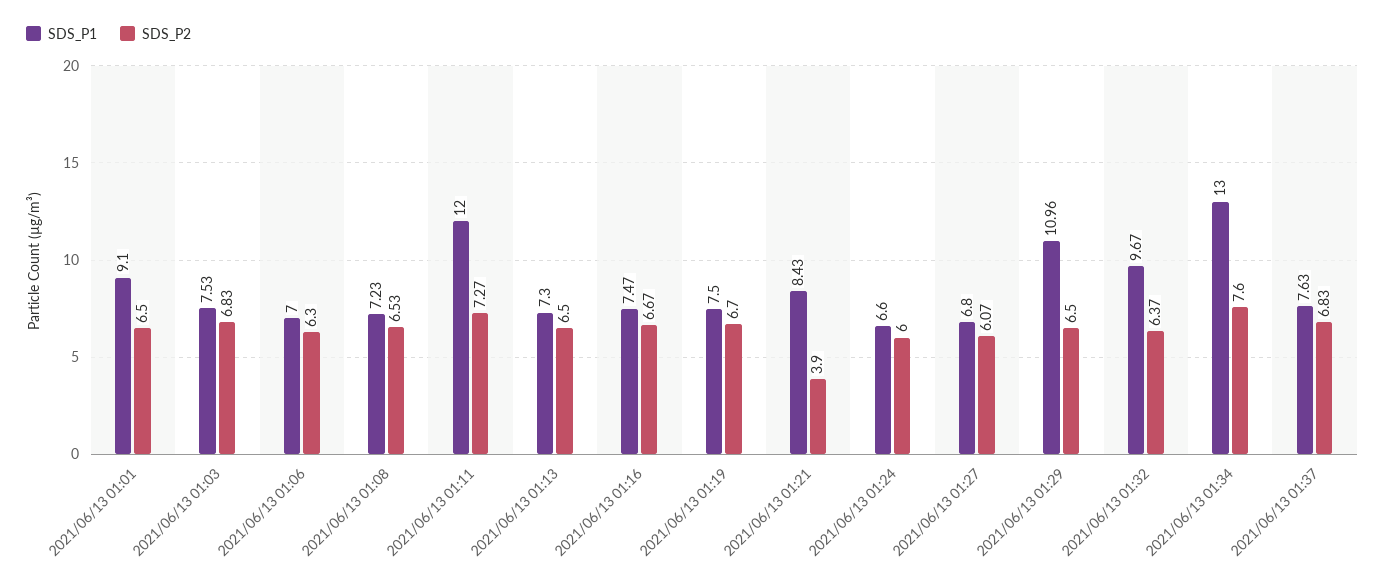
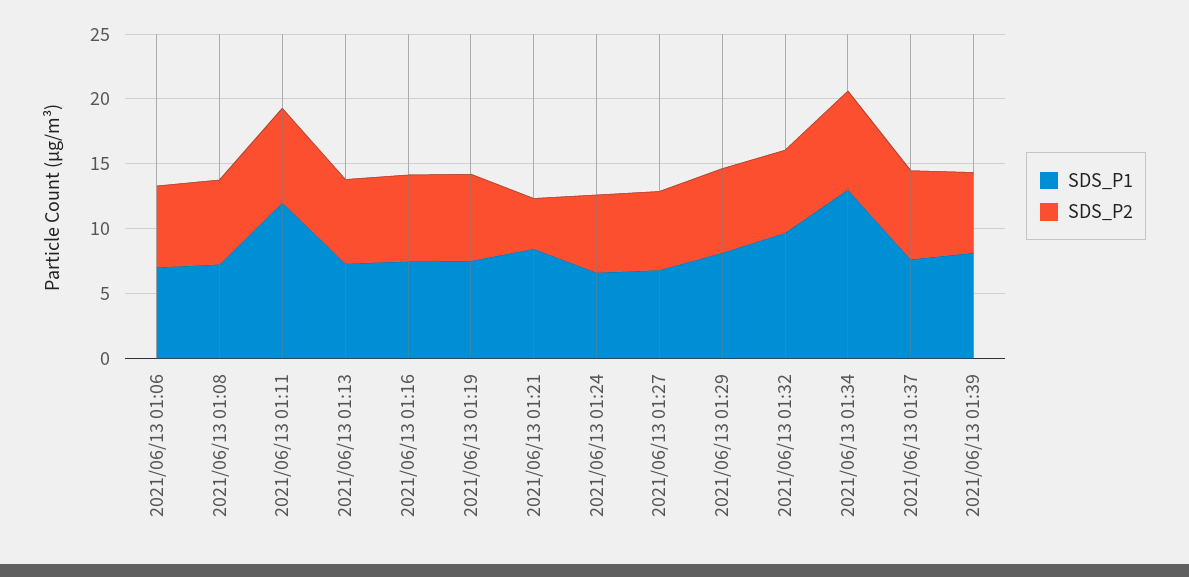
SDS_P1, 2021/06/13 01:01: 9.1 -> none
SDS_P2, 2021/06/13 01:01: 6.5 -> none
SDS_P1, 2021/06/13 01:03: 7.53 -> none
SDS_P2, 2021/06/13 01:03: 6.83 -> none
SDS_P1, 2021/06/13 01:29: 10.96 -> 8
SDS_P1, 2021/06/13 01:39: none -> 8
SDS_P2, 2021/06/13 01:39: none -> 6

